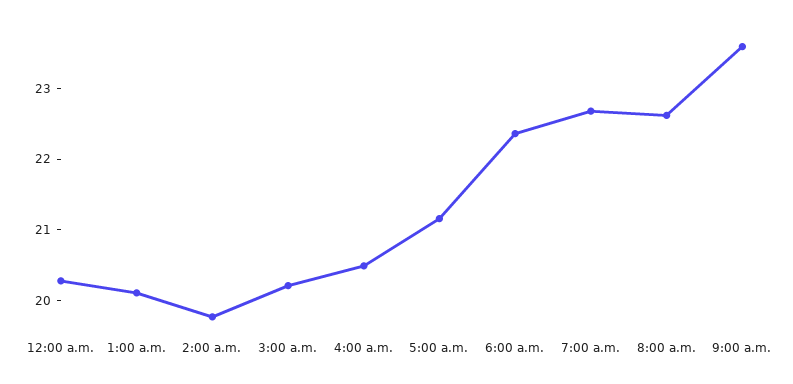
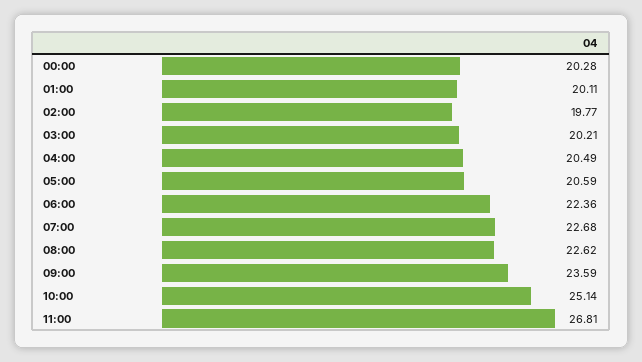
5:00 a.m.: 21.2 -> 20.59
10:00: none -> 25.14
11:00: none -> 26.81

